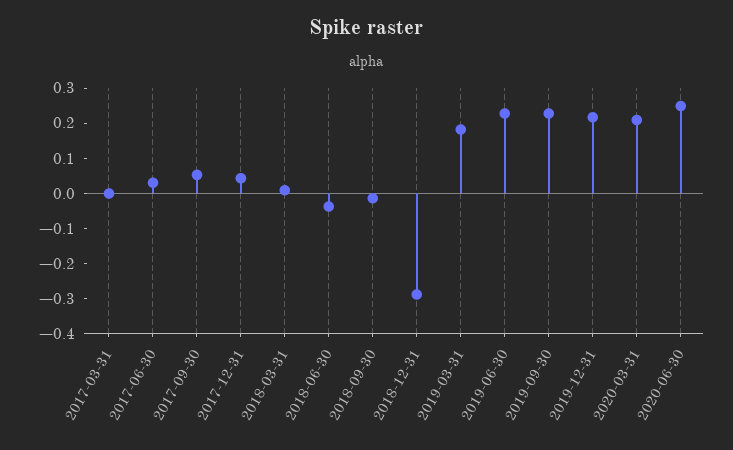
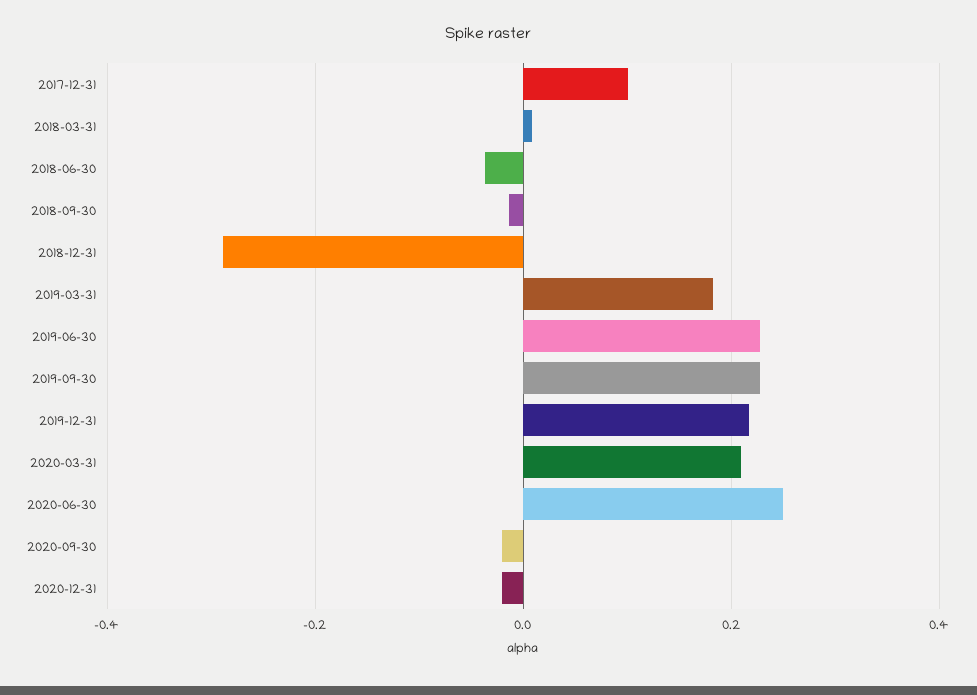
2017-03-31: 0 -> none
2017-06-30: 0.025 -> none
2017-09-30: 0.05 -> none
2017-12-31: 0.05 -> 0.1
2020-09-30: none -> -0.02
2020-12-31: none -> -0.02

